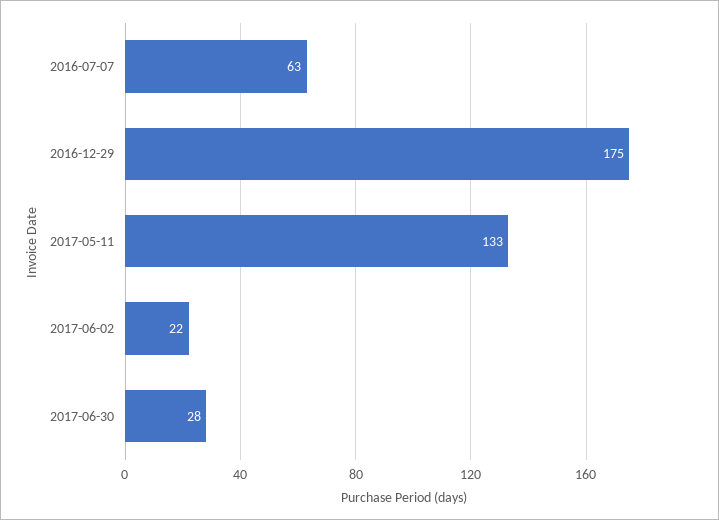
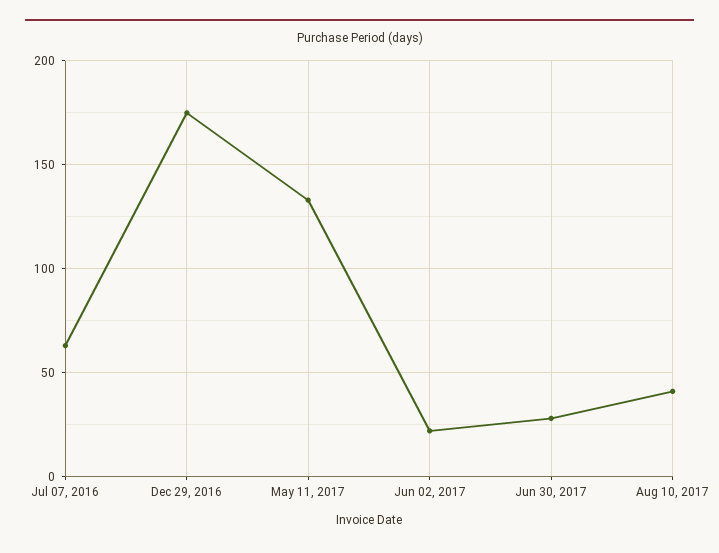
Aug 10, 2017: none -> 40

